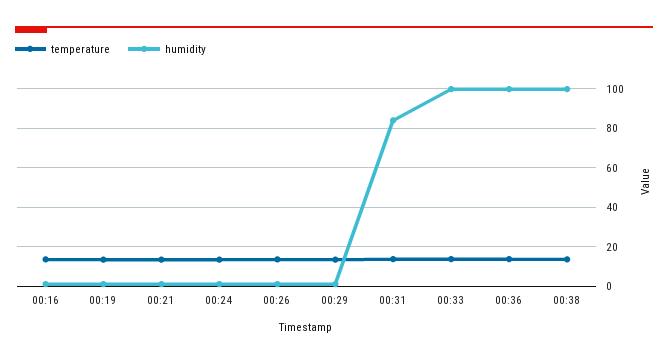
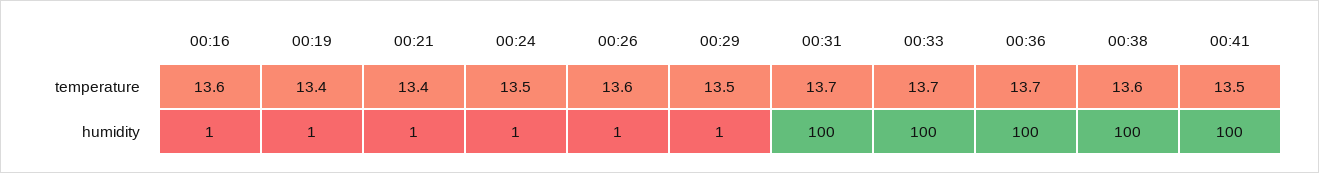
humidity, 00:31: 85 -> 100
temperature, 00:41: none -> 13.5
humidity, 00:41: none -> 100

